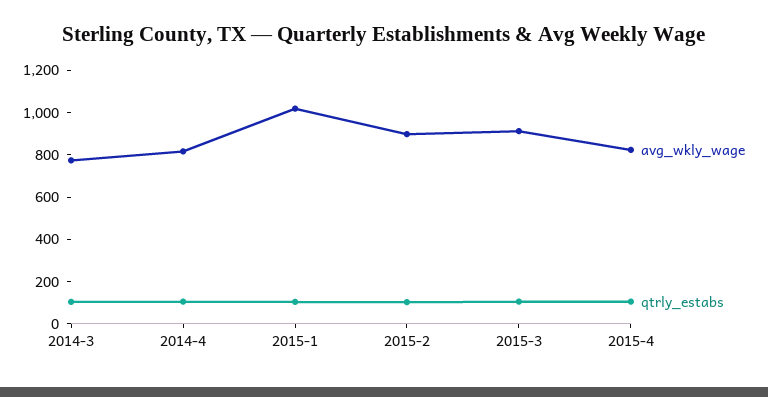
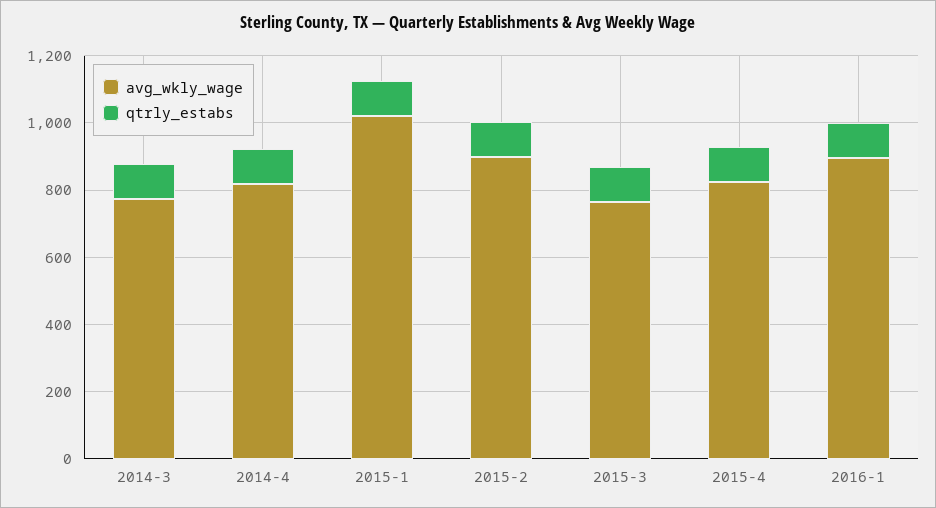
avg_wkly_wage, 2015-3: 900 -> 750
avg_wkly_wage, 2016-1: none -> 900
qtrly_estabs, 2016-1: none -> 100

